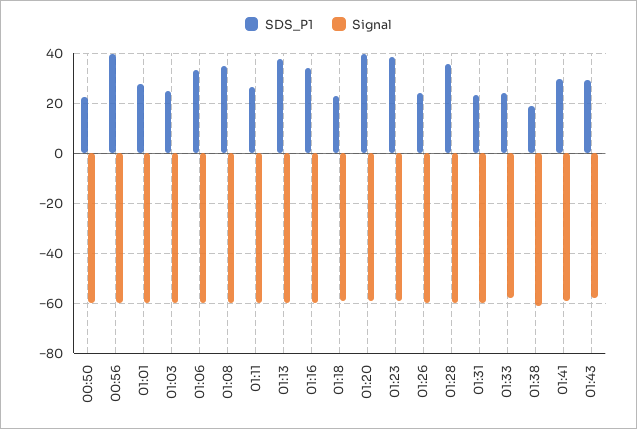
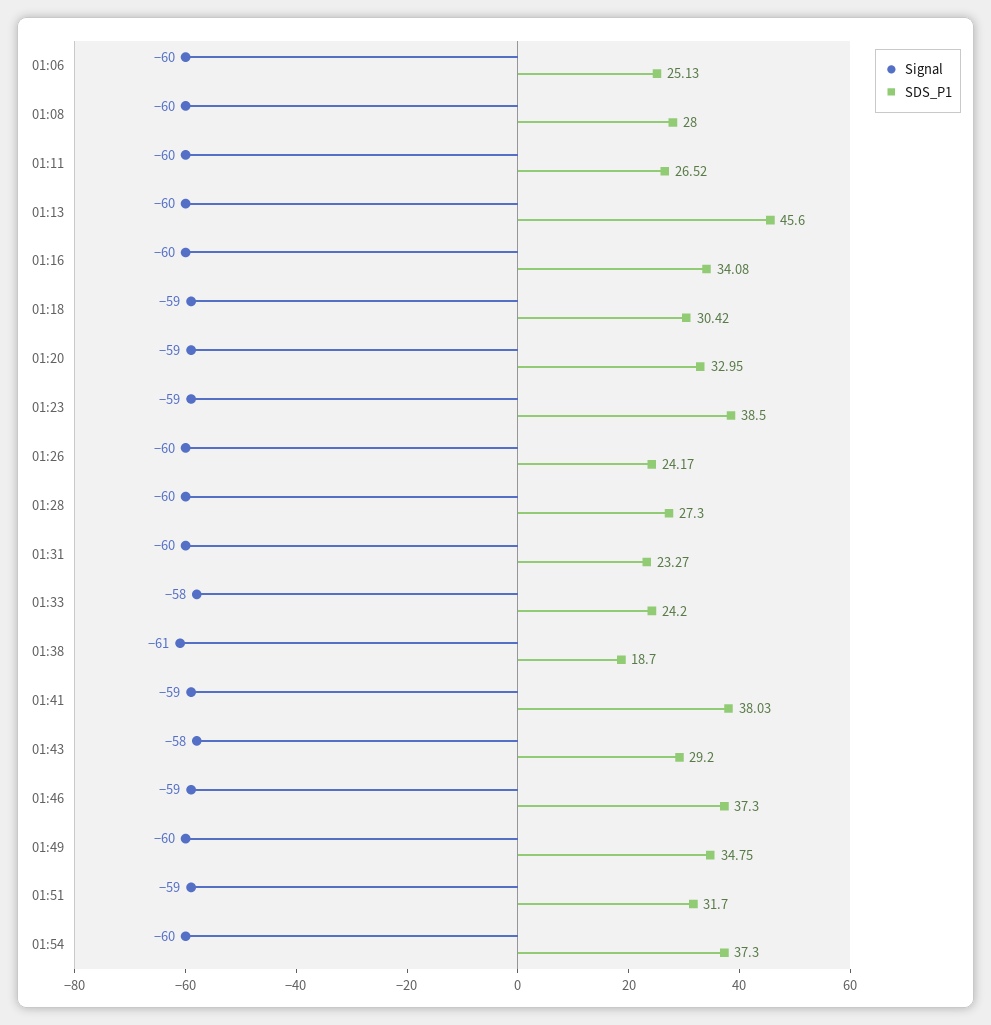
SDS_P1, 00:50: 22.5 -> none
Signal, 00:50: -60 -> none
SDS_P1, 00:56: 40 -> none
Signal, 00:56: -60 -> none
SDS_P1, 01:01: 27.5 -> none
Signal, 01:01: -60 -> none
SDS_P1, 01:03: 25 -> none
Signal, 01:03: -60 -> none
SDS_P1, 01:06: 32.5 -> 25.13
SDS_P1, 01:08: 35 -> 28
SDS_P1, 01:13: 37.5 -> 45.6
SDS_P1, 01:18: 22.5 -> 30.42
SDS_P1, 01:20: 40 -> 32.95
SDS_P1, 01:28: 35 -> 27.3
SDS_P1, 01:41: 30 -> 38.03
Signal, 01:46: none -> -59
SDS_P1, 01:46: none -> 37.3
Signal, 01:49: none -> -60
SDS_P1, 01:49: none -> 34.75
Signal, 01:51: none -> -59
SDS_P1, 01:51: none -> 31.7
Signal, 01:54: none -> -60
SDS_P1, 01:54: none -> 37.3

